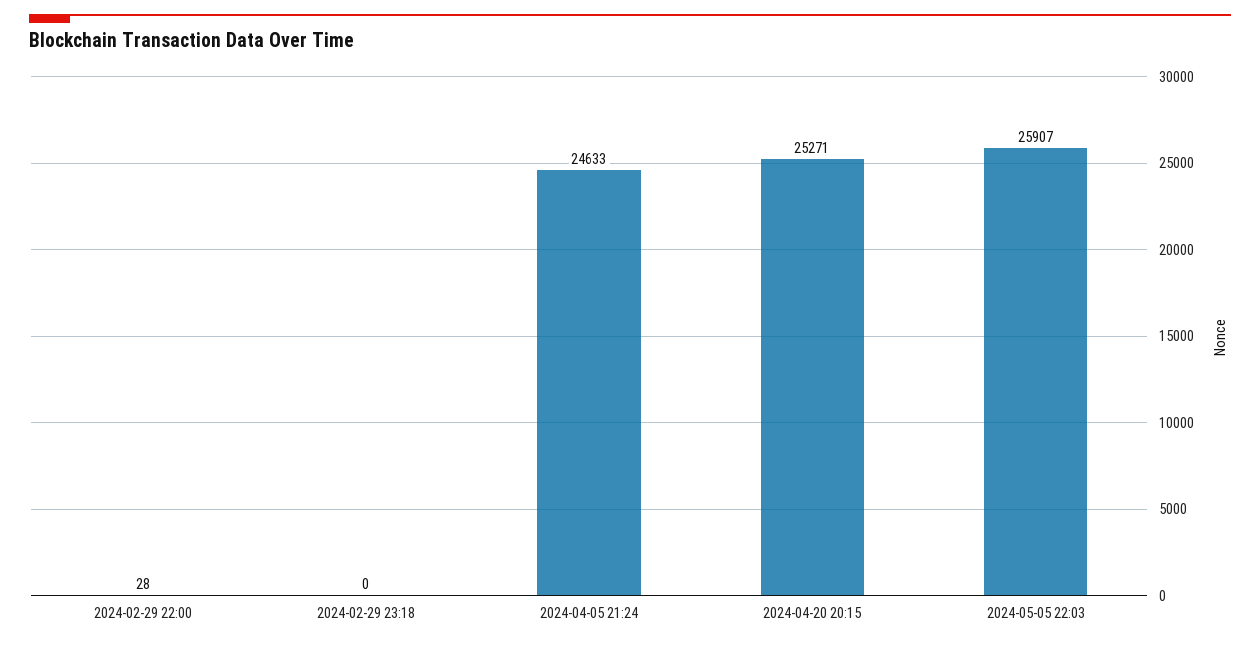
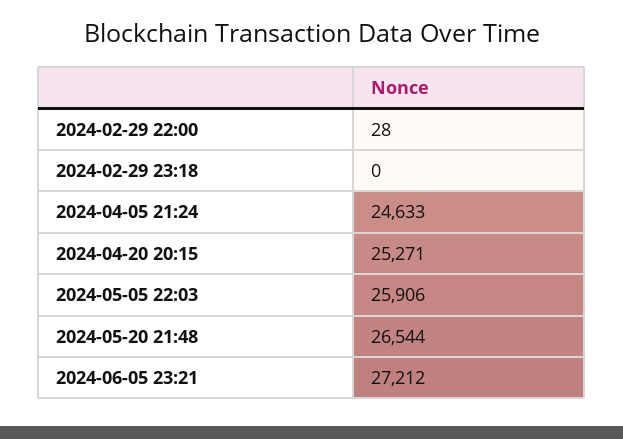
2024-05-05 22:03: 25907 -> 25906
2024-05-20 21:48: none -> 26544
2024-06-05 23:21: none -> 27212

